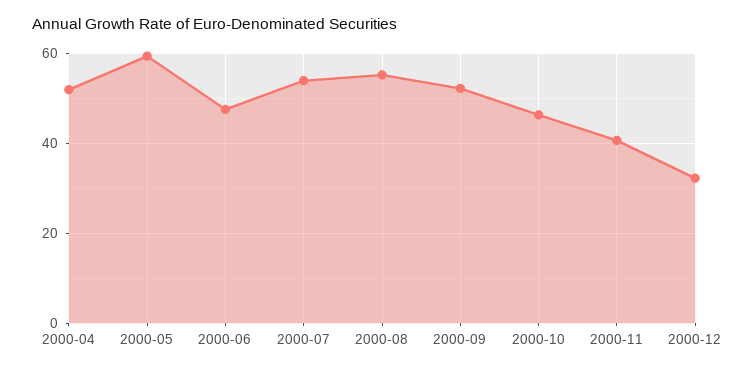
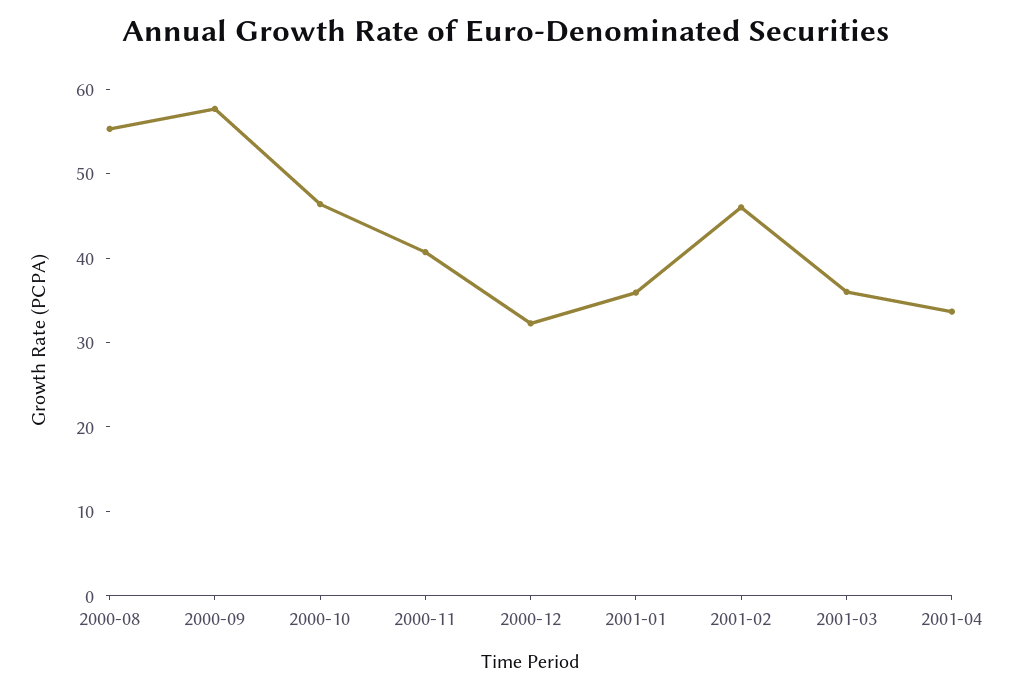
2000-04: 52 -> none
2000-05: 60 -> none
2000-06: 48 -> none
2000-07: 54 -> none
2000-09: 52 -> 58
2001-01: none -> 36
2001-02: none -> 46
2001-03: none -> 36
2001-04: none -> 34

